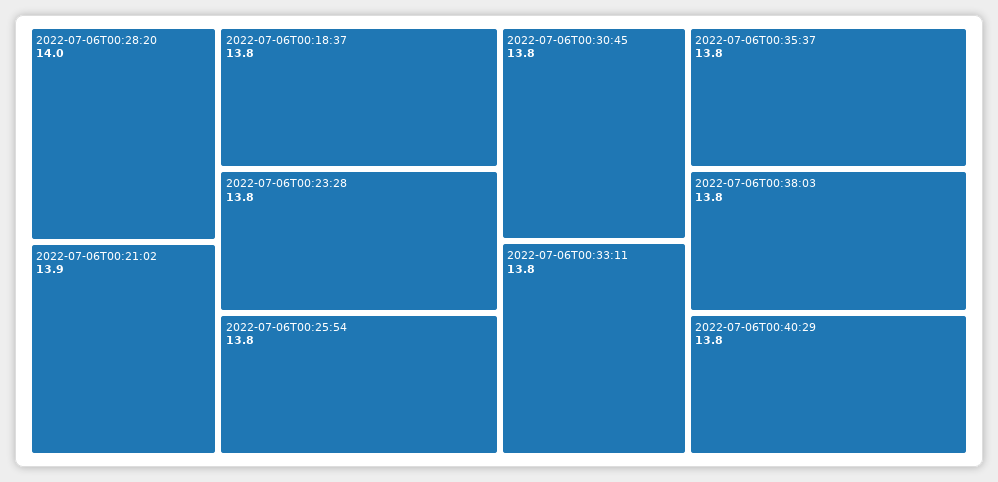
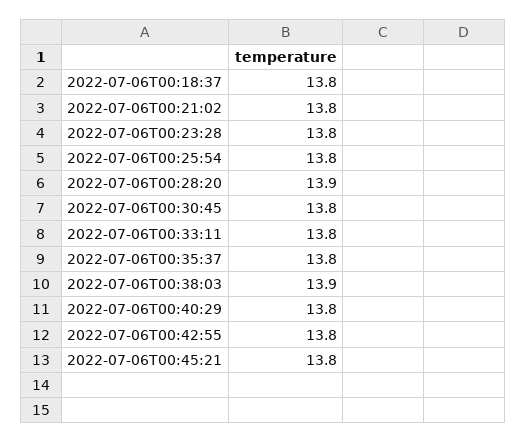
2022-07-06T00:28:20: 14 -> 13.9
2022-07-06T00:21:02: 13.9 -> 13.8
2022-07-06T00:38:03: 13.8 -> 13.9
2022-07-06T00:42:55: none -> 13.8
2022-07-06T00:45:21: none -> 13.8

